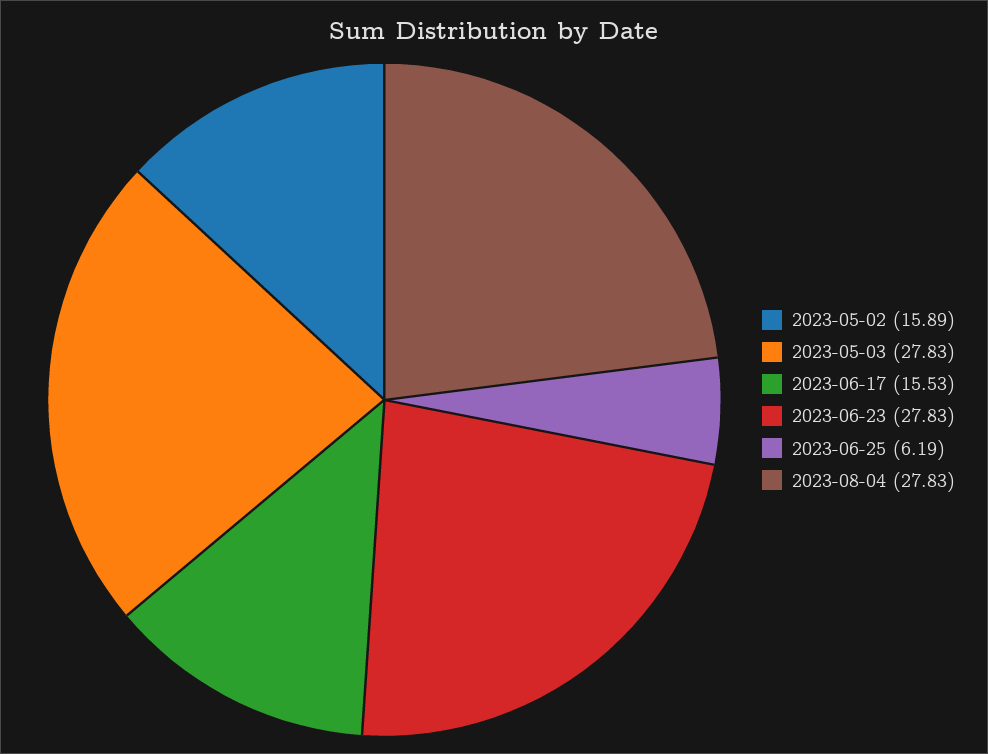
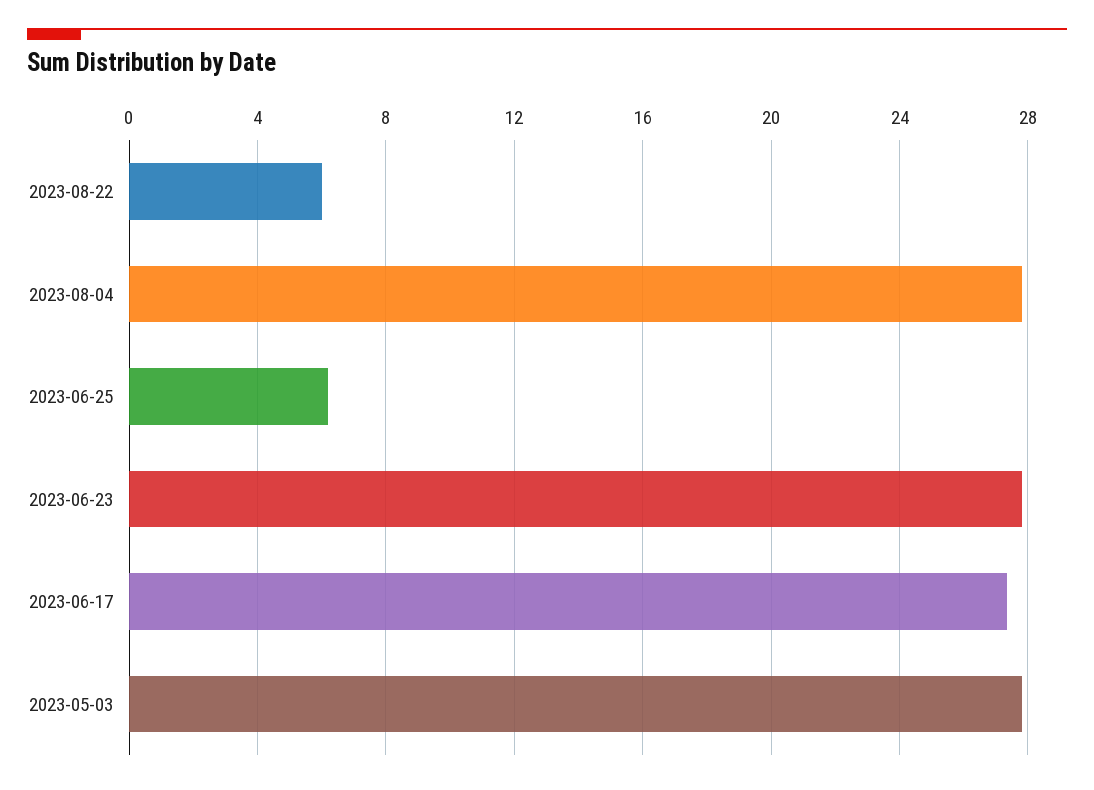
2023-05-02: 15.89 -> none
2023-06-17: 15.53 -> 27.5
2023-08-22: none -> 6

